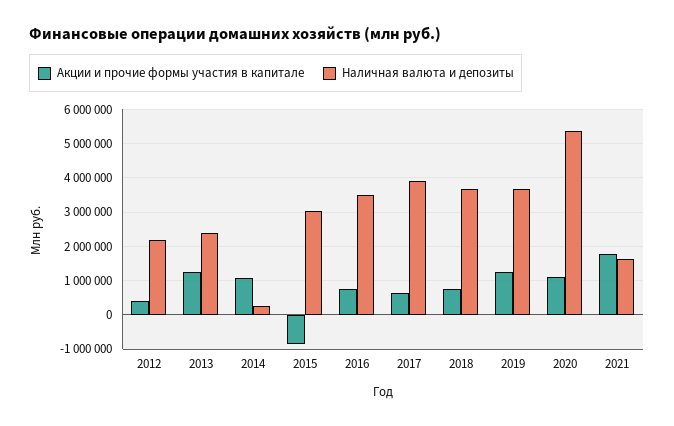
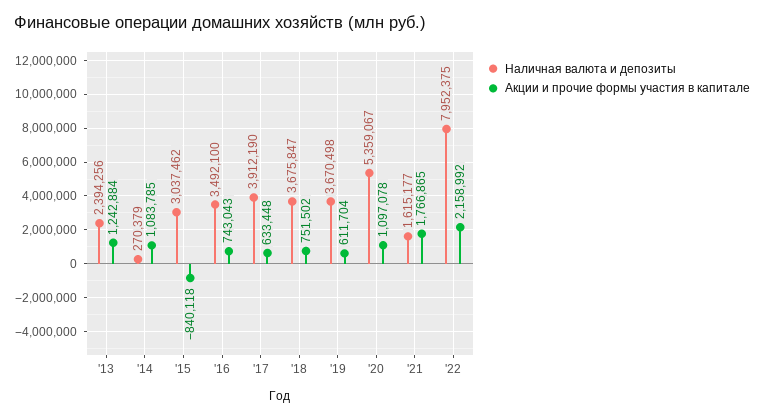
Акции и прочие формы участия в капитале, 2012: 400000 -> none
Наличная валюта и депозиты, 2012: 2200000 -> none
Акции и прочие формы участия в капитале, 2019: 1200000 -> 611704
Наличная валюта и депозиты, '22: none -> 7952375
Акции и прочие формы участия в капитале, '22: none -> 2158992

